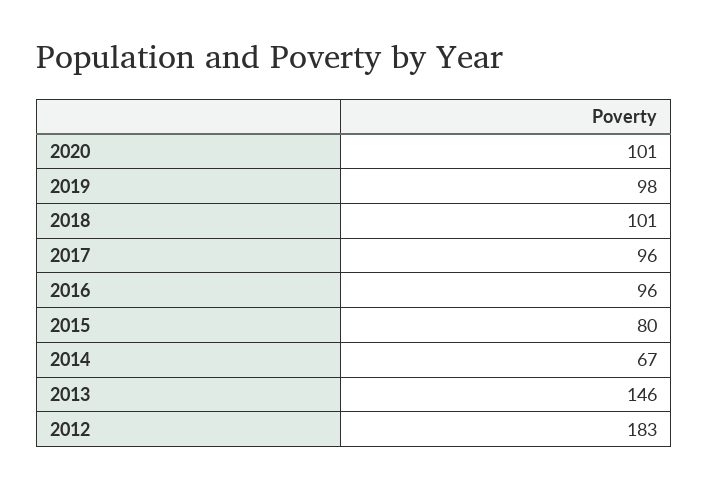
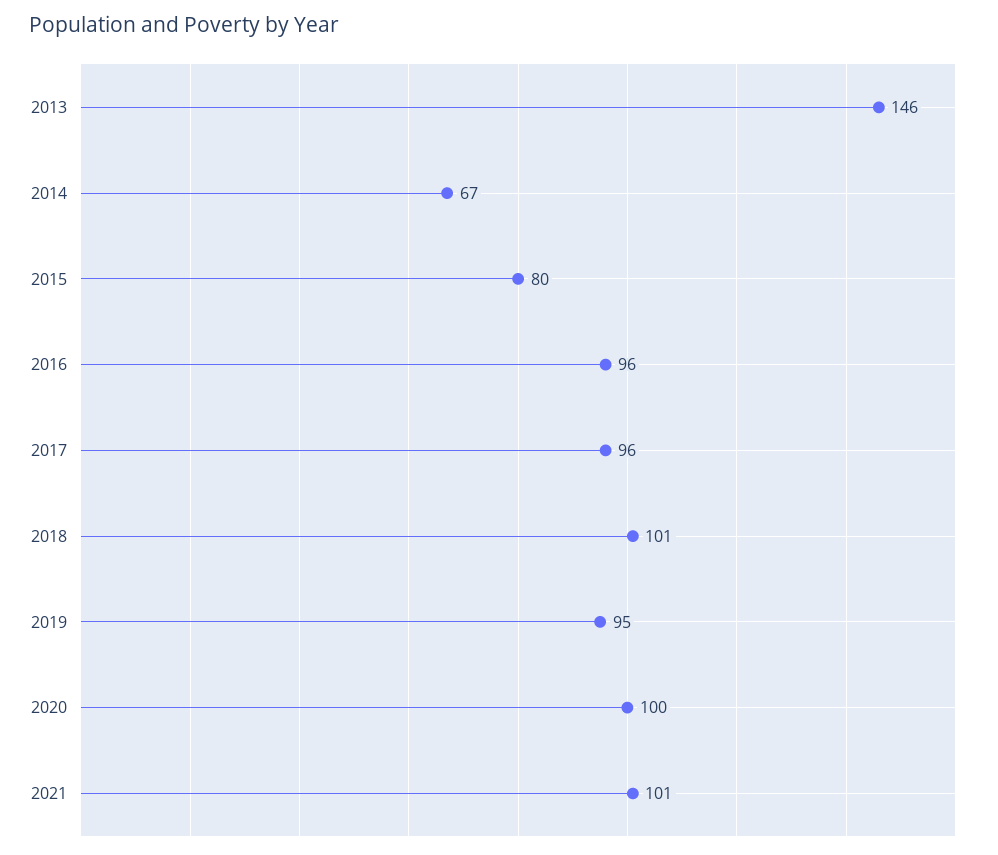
2020: 101 -> 100
2019: 98 -> 95
2012: 183 -> none
2021: none -> 101

